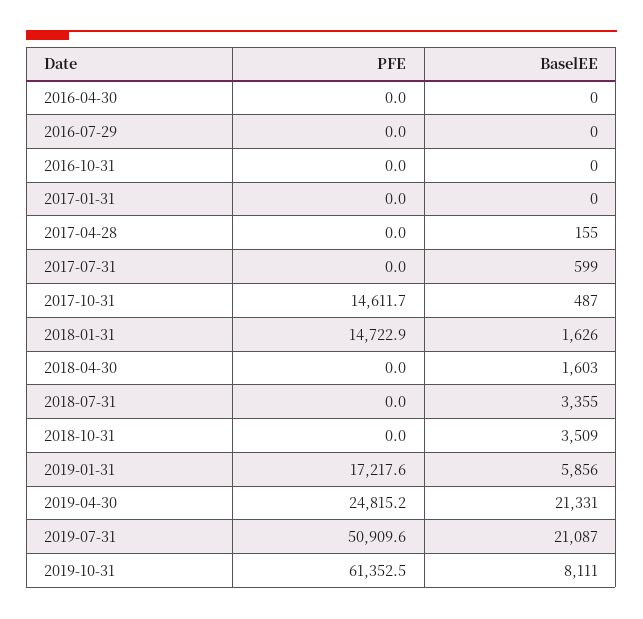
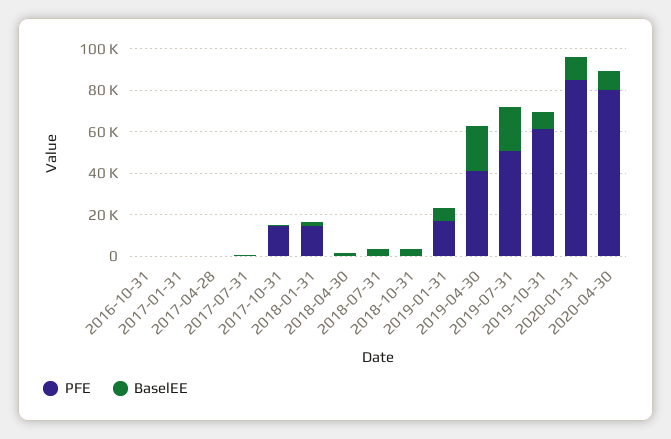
PFE, 2016-04-30: 0 -> none
BaselEE, 2016-04-30: 0 -> none
PFE, 2016-07-29: 0 -> none
BaselEE, 2016-07-29: 0 -> none
PFE, 2019-04-30: 24815.2 -> 40000
PFE, 2020-01-31: none -> 85000
BaselEE, 2020-01-31: none -> 10000
PFE, 2020-04-30: none -> 80000
BaselEE, 2020-04-30: none -> 10000

